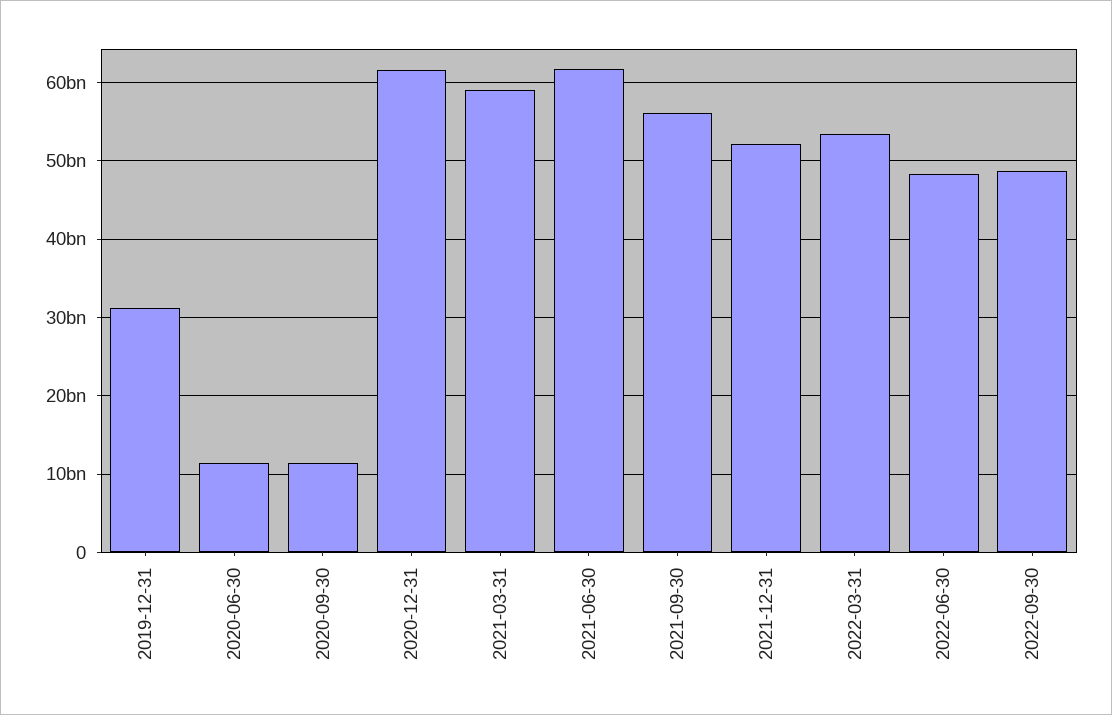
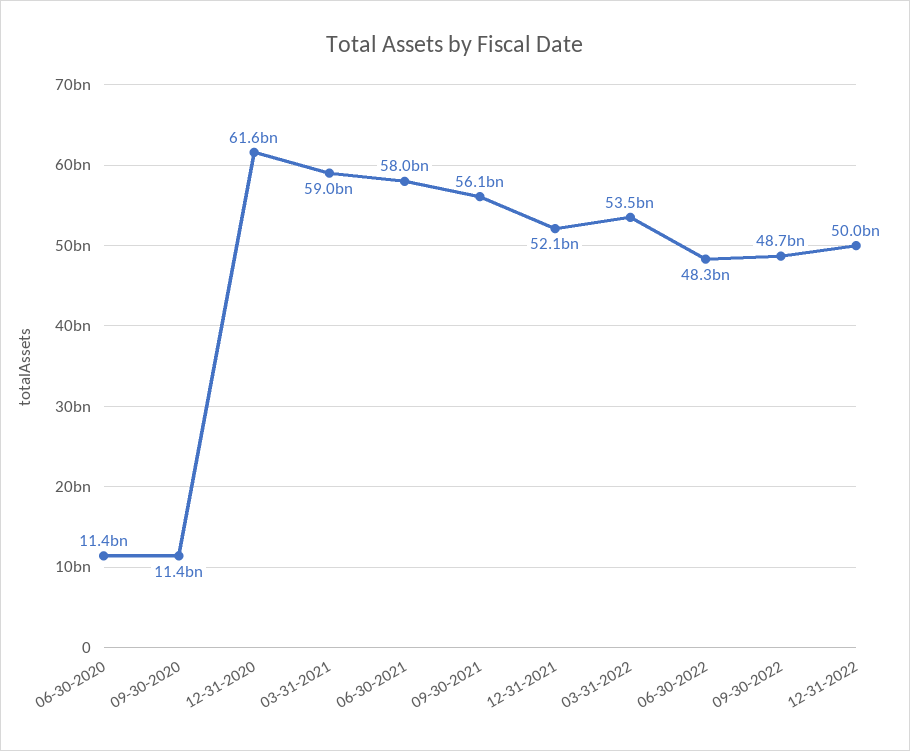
2019-12-31: 31000000000 -> none
2021-06-30: 62000000000 -> 58000000000
12-31-2022: none -> 50000000000

